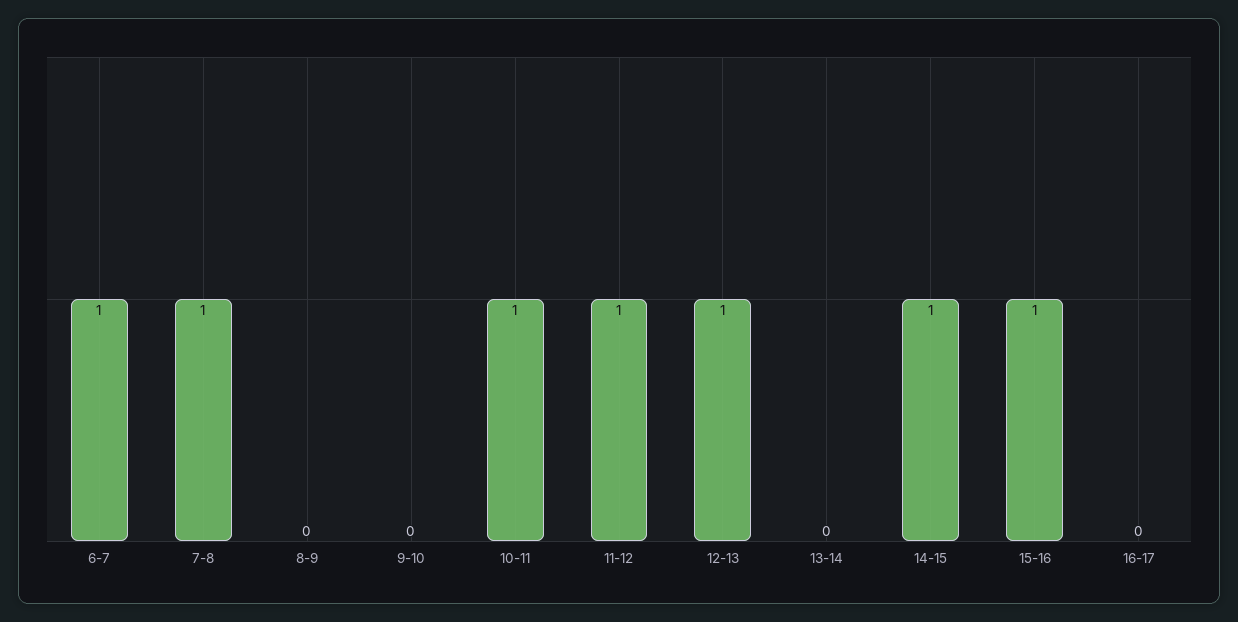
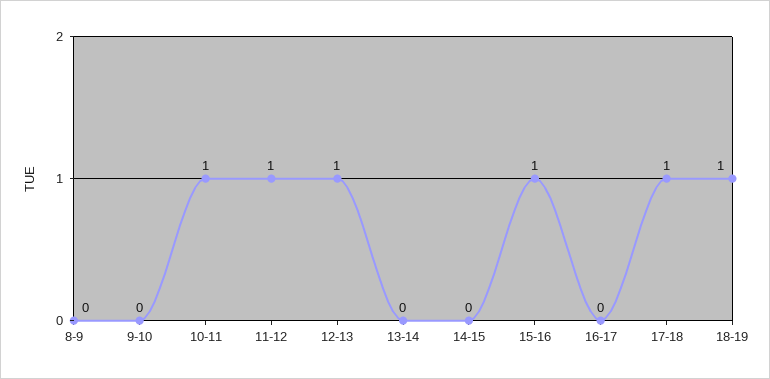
6-7: 1 -> none
7-8: 1 -> none
14-15: 1 -> 0
17-18: none -> 1
18-19: none -> 1

